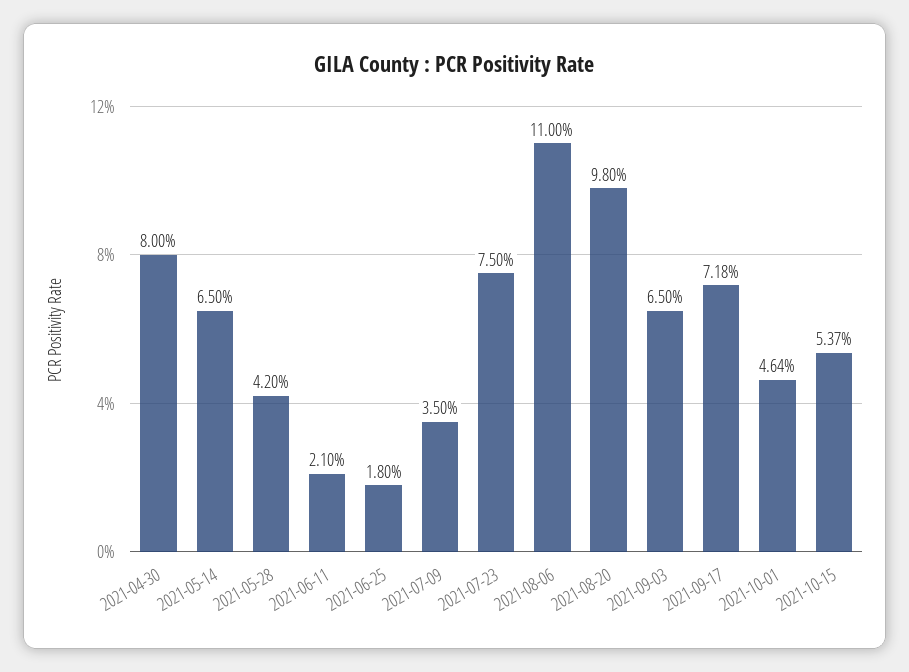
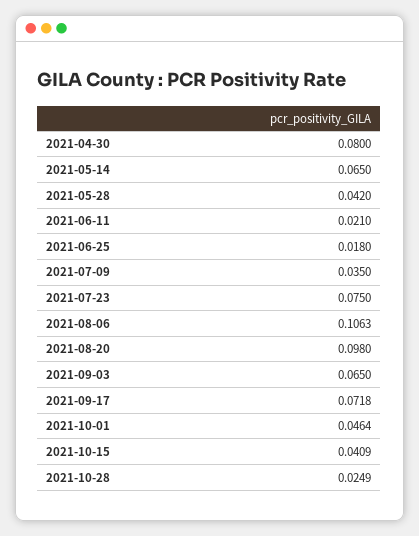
2021-08-06: 0.11 -> 0.1063
2021-10-15: 0.0537 -> 0.0409
2021-10-28: none -> 0.0249

